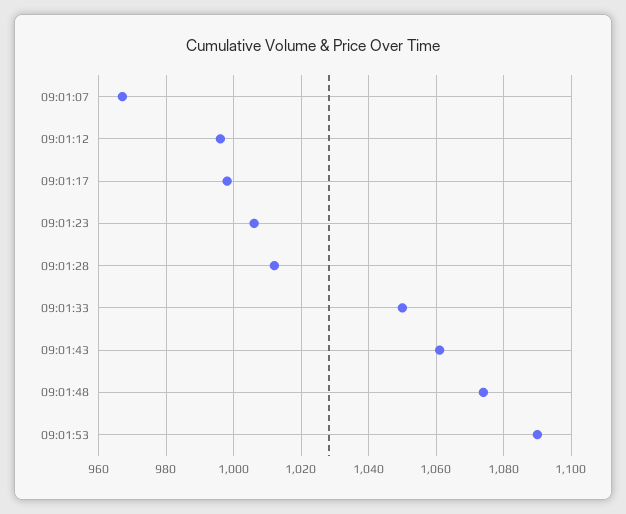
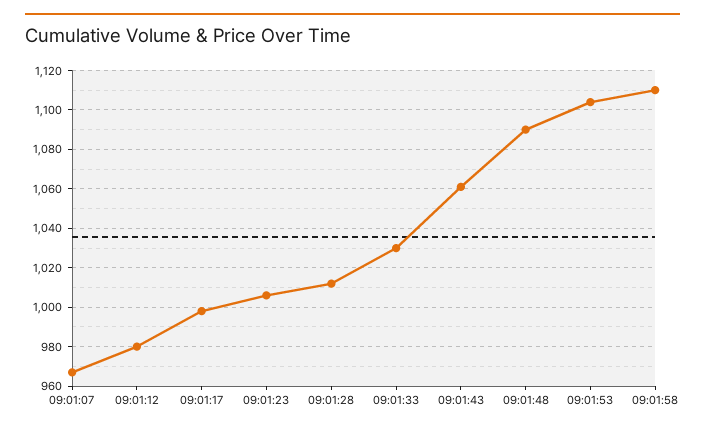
09:01:12: 995 -> 980
09:01:33: 1050 -> 1030
09:01:48: 1075 -> 1090
09:01:53: 1090 -> 1105
09:01:58: none -> 1110

